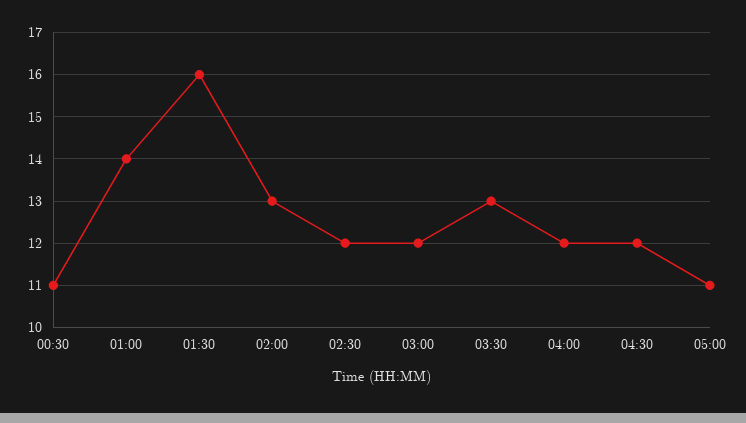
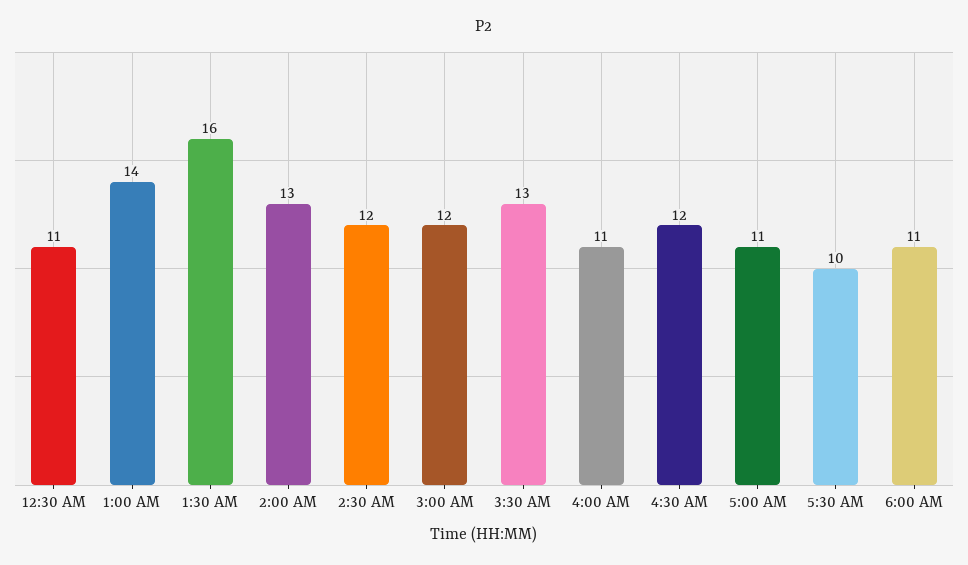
04:00: 12 -> 11
5:30 AM: none -> 10
6:00 AM: none -> 11

